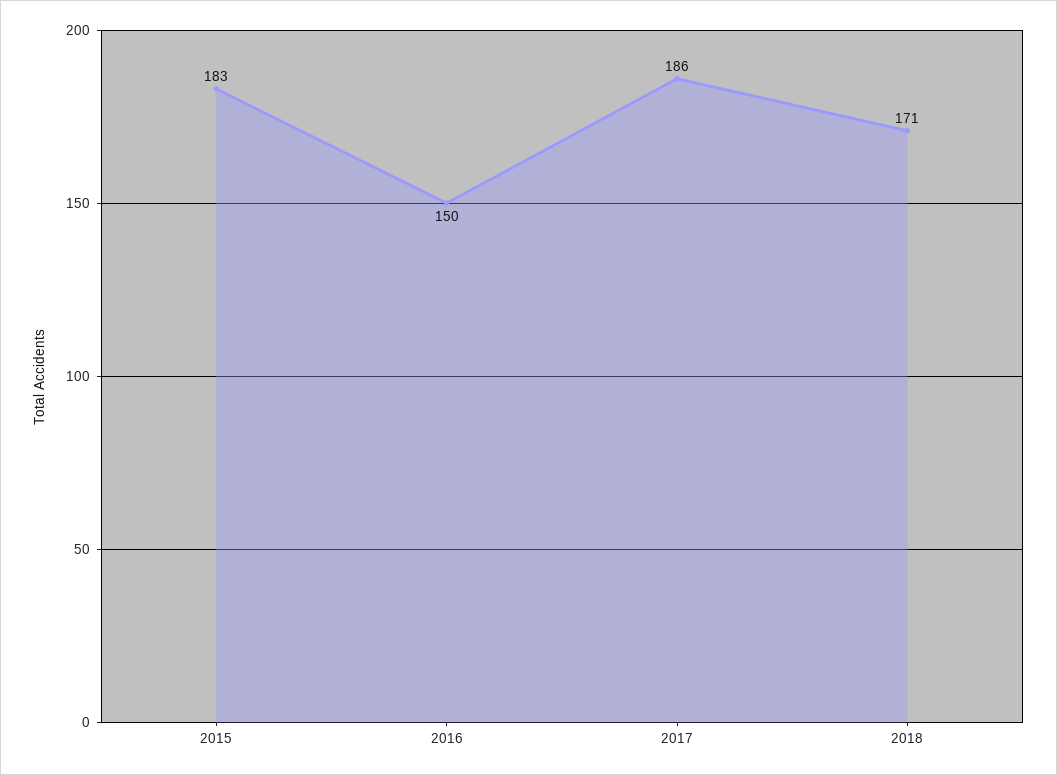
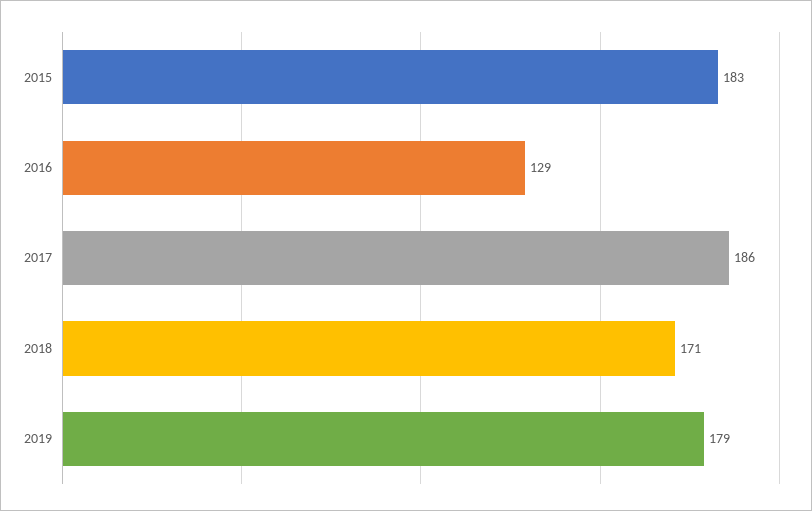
2016: 150 -> 129
2019: none -> 179

